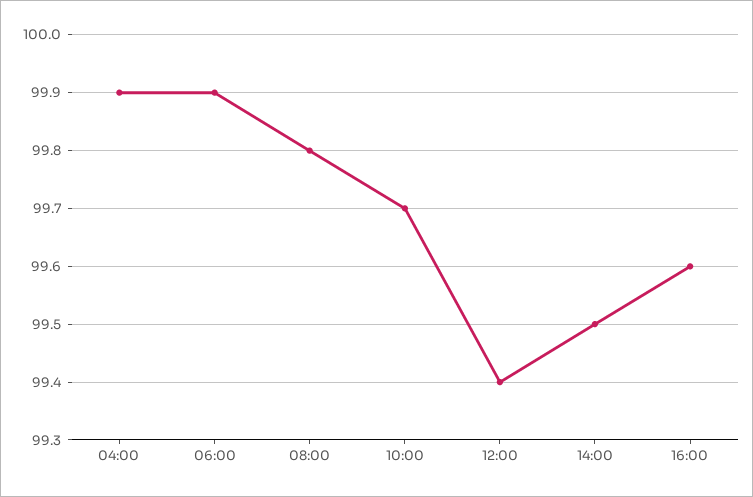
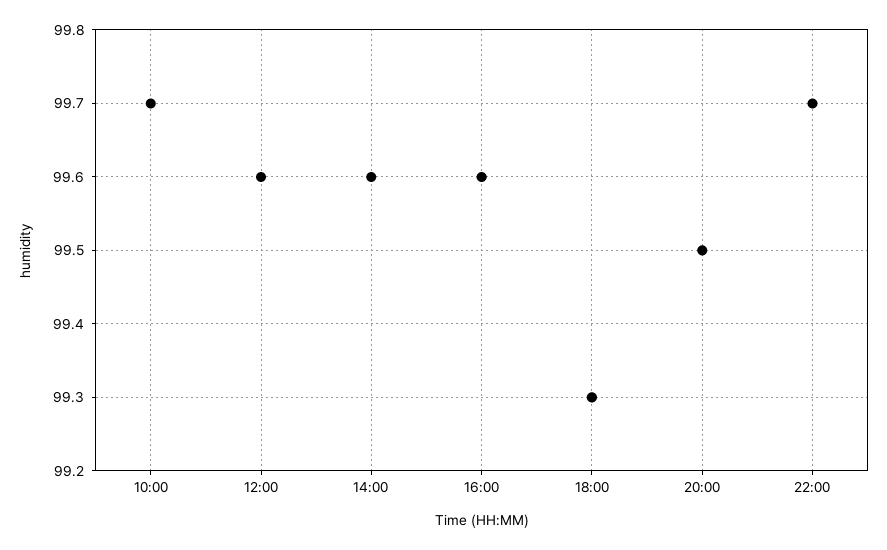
04:00: 99.9 -> none
06:00: 99.9 -> none
08:00: 99.8 -> none
12:00: 99.4 -> 99.6
14:00: 99.5 -> 99.6
18:00: none -> 99.3
20:00: none -> 99.5
22:00: none -> 99.7

